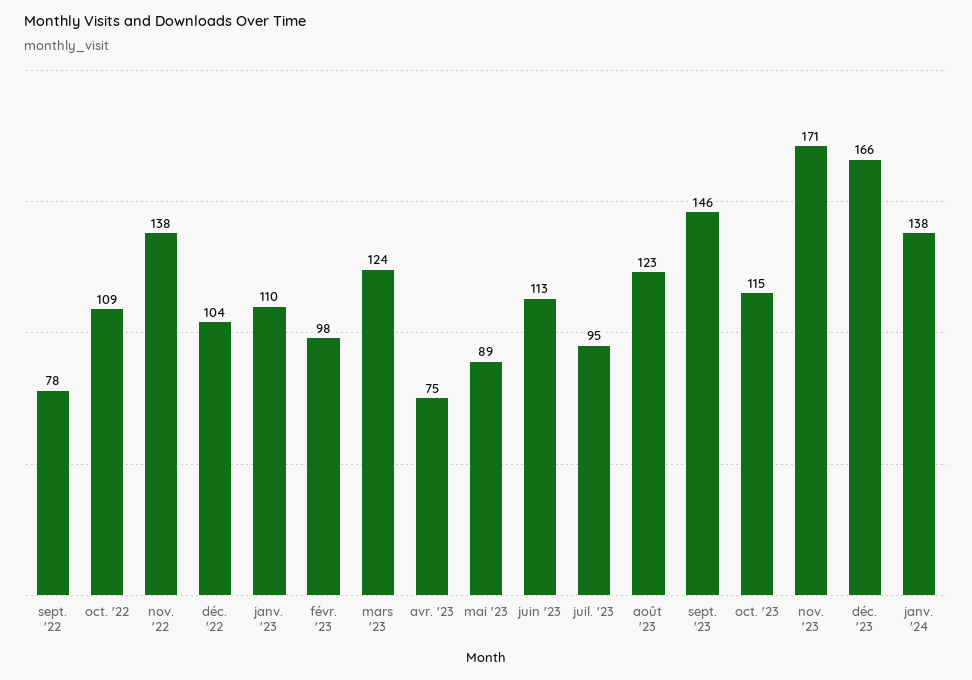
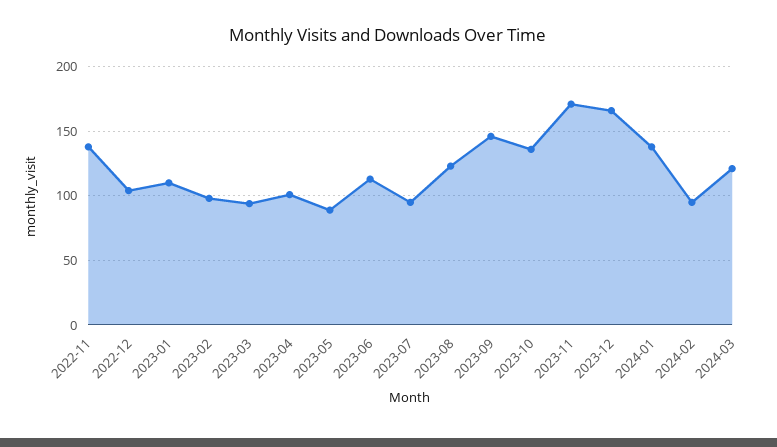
sept. '22: 78 -> none
oct. '22: 109 -> none
mars '23: 124 -> 95
avr. '23: 75 -> 100
oct. '23: 115 -> 135
2024-02: none -> 95
2024-03: none -> 120

